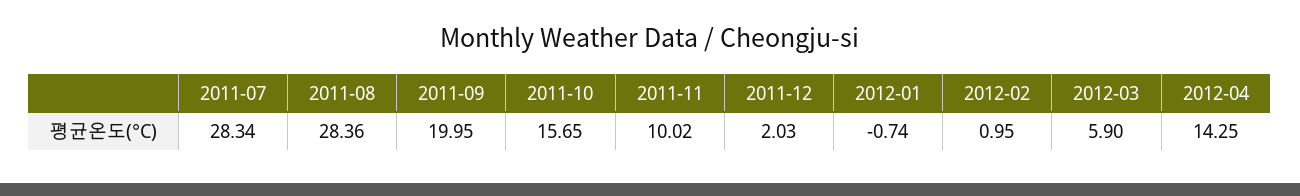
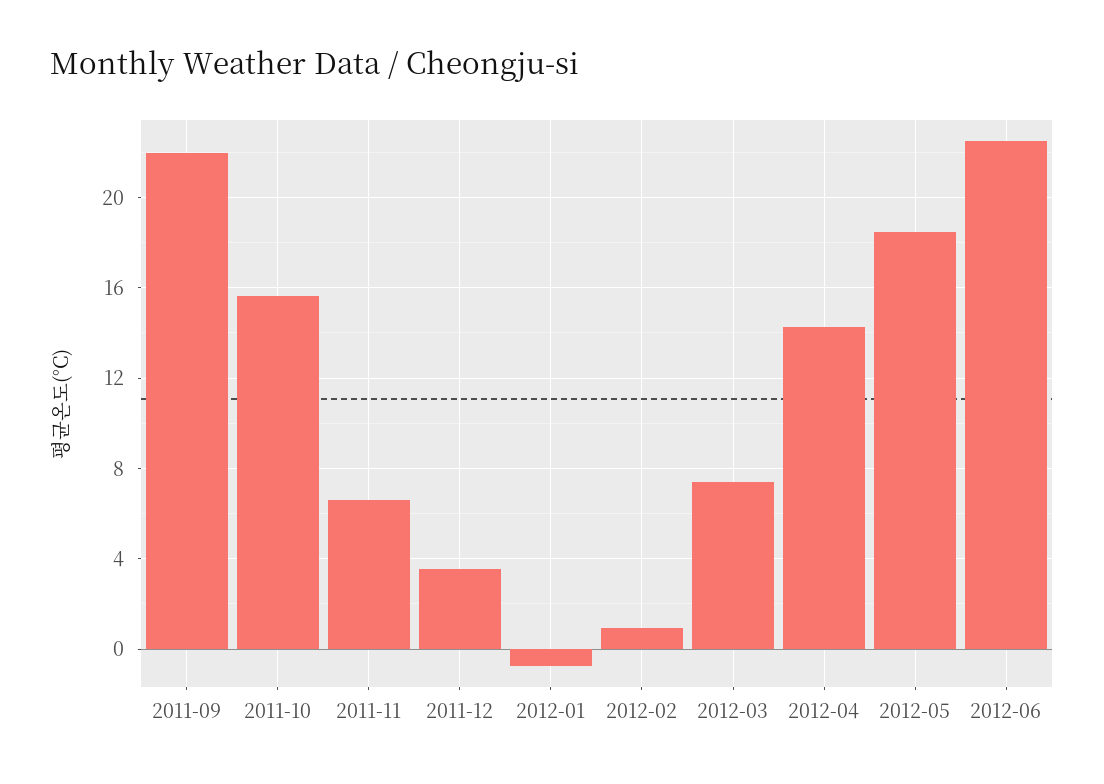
2011-07: 28.34 -> none
2011-08: 28.36 -> none
2011-09: 19.95 -> 22
2011-11: 10.02 -> 6.5
2011-12: 2.03 -> 3.5
2012-03: 5.9 -> 7.5
2012-05: none -> 18.5
2012-06: none -> 22.5

